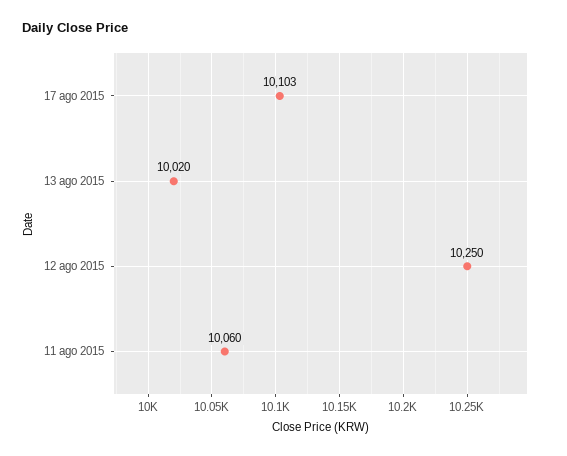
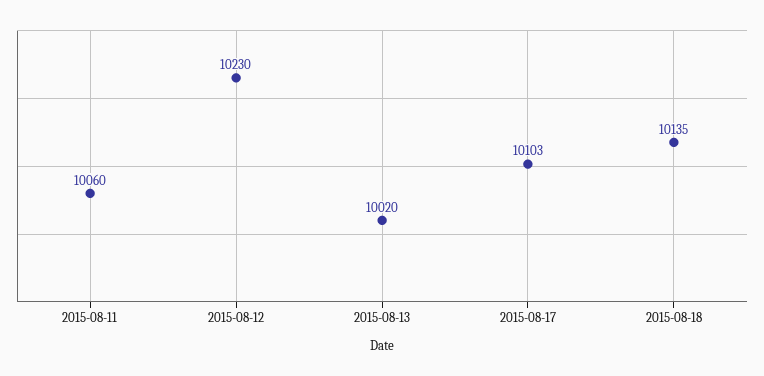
12 ago 2015: 10250 -> 10230
2015-08-18: none -> 10135

